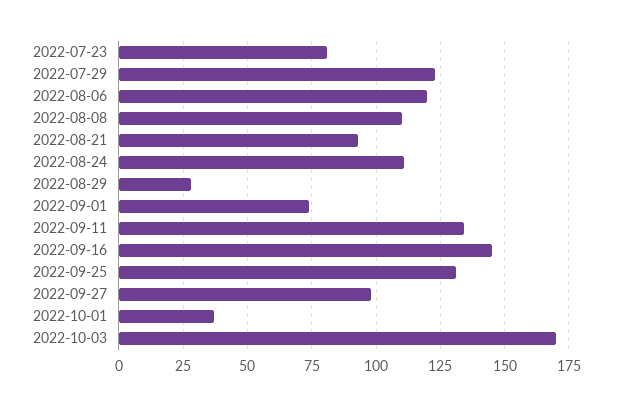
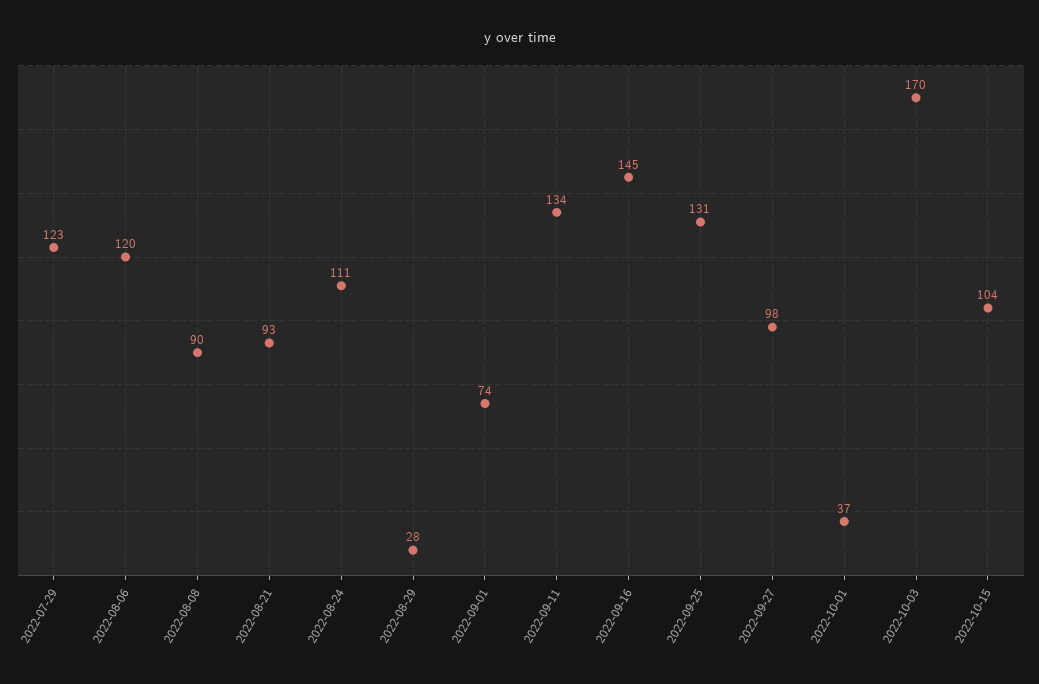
2022-07-23: 80 -> none
2022-08-08: 110 -> 90
2022-10-15: none -> 104

